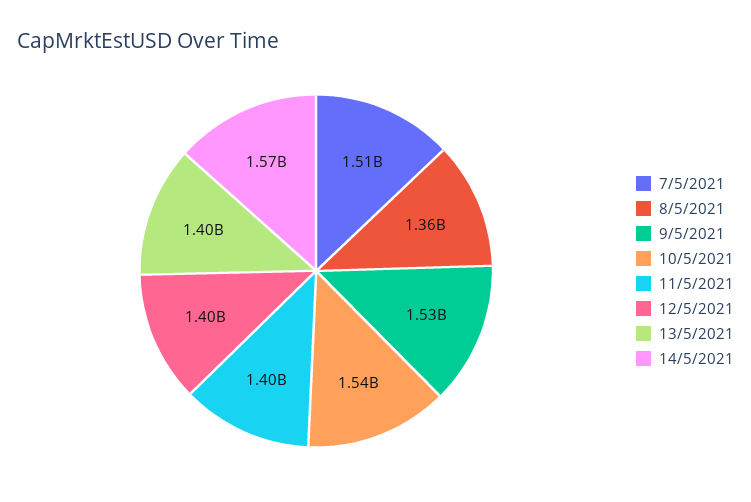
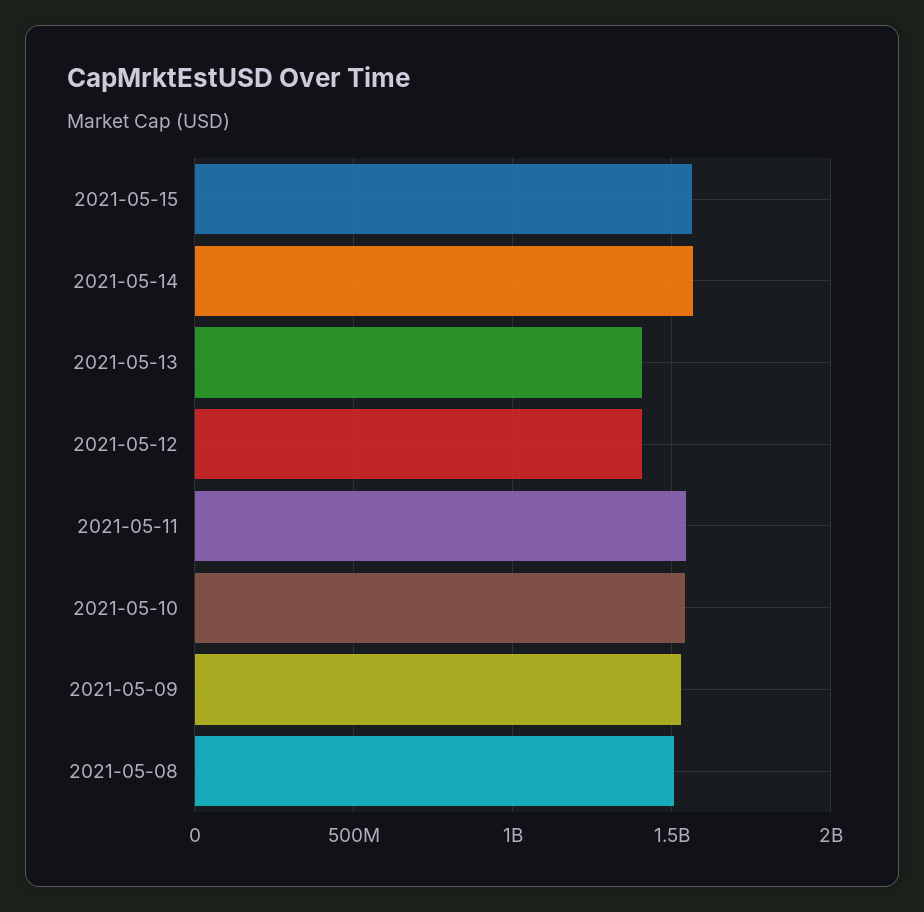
7/5/2021: 1510000000 -> none
8/5/2021: 1360000000 -> 1500000000
11/5/2021: 1400000000 -> 1550000000
2021-05-15: none -> 1550000000

